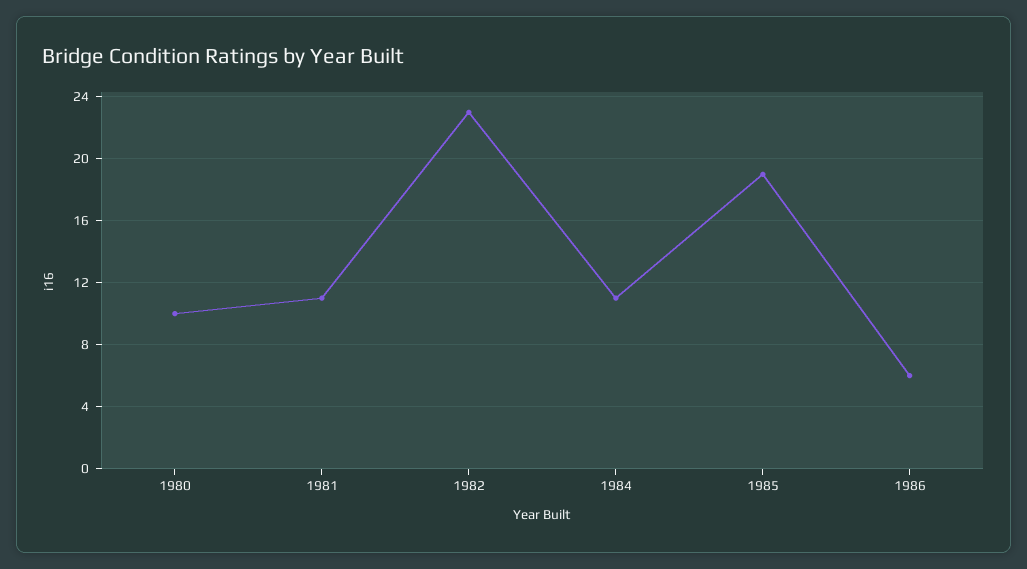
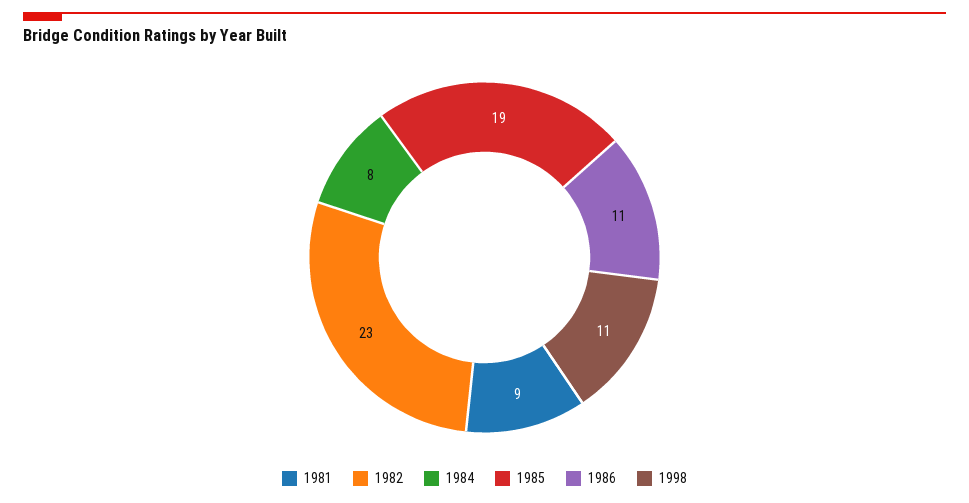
1980: 10 -> none
1981: 11 -> 9
1984: 11 -> 8
1986: 6 -> 11
1998: none -> 11

